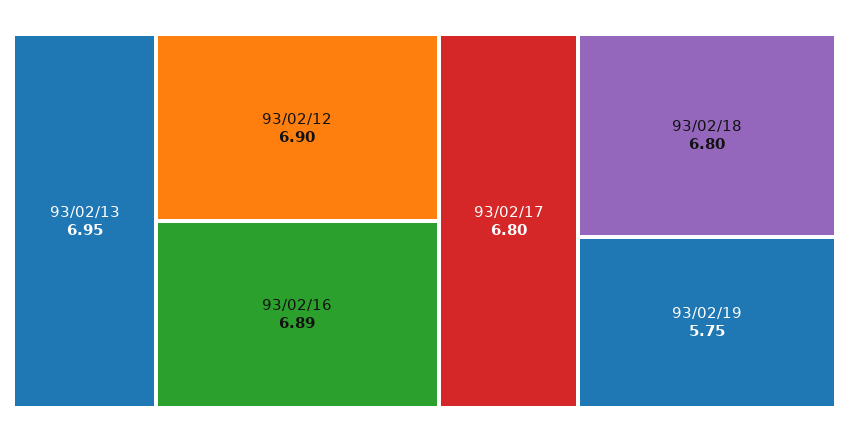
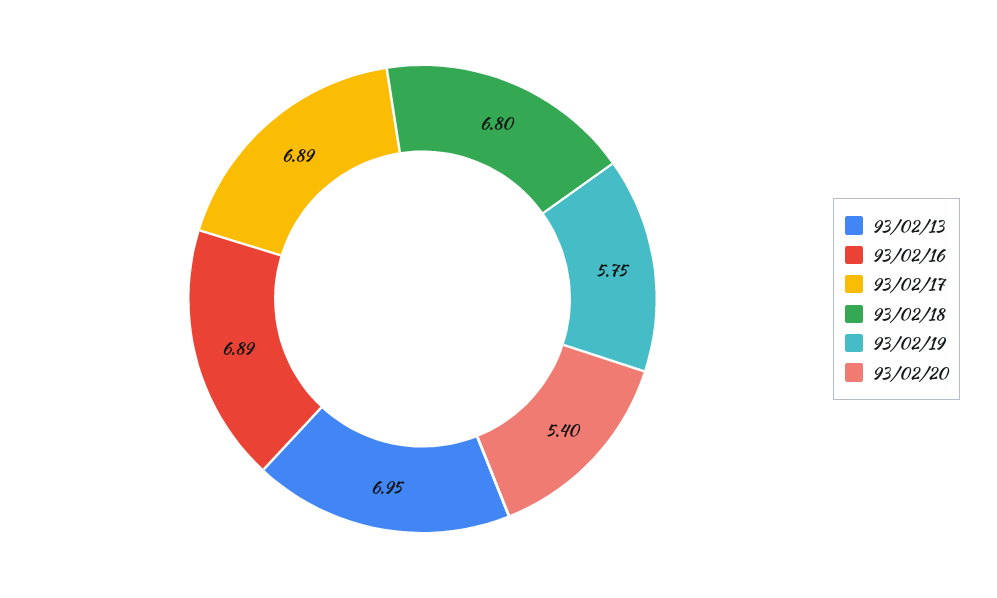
93/02/12: 6.9 -> none
93/02/17: 6.8 -> 6.89
93/02/20: none -> 5.4

